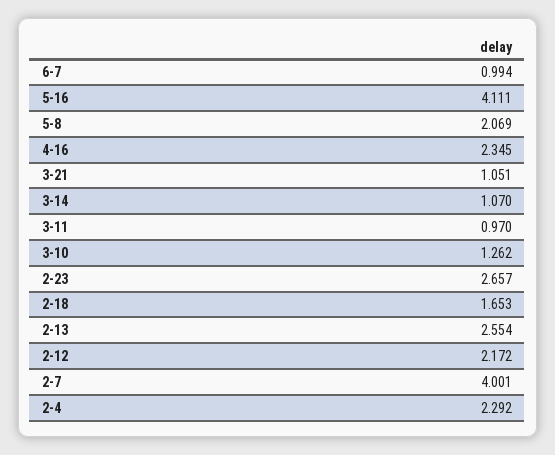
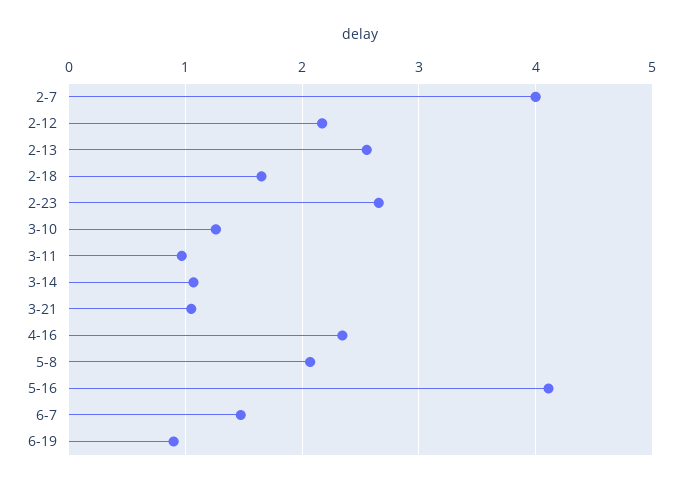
6-7: 0.994 -> 1.5
2-4: 2.292 -> none
6-19: none -> 0.9

